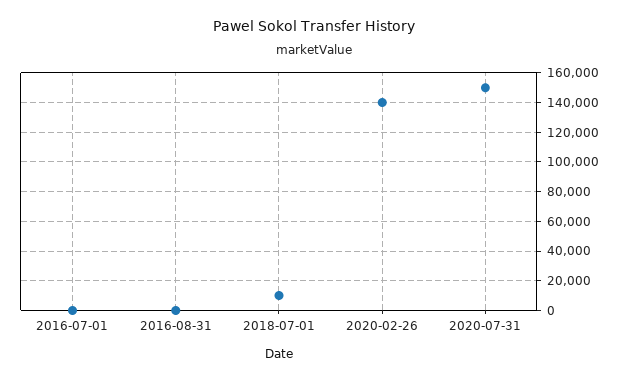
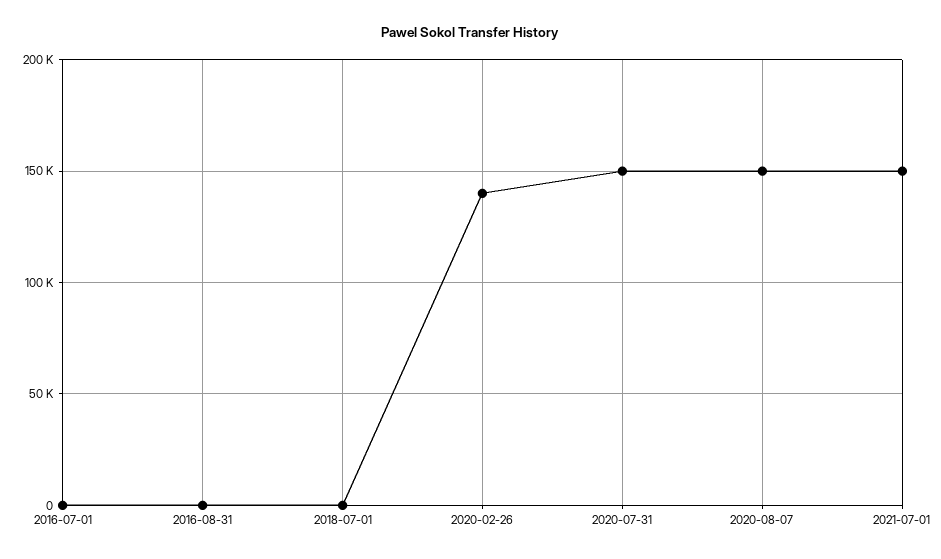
2018-07-01: 10000 -> 0
2020-08-07: none -> 150000
2021-07-01: none -> 150000

